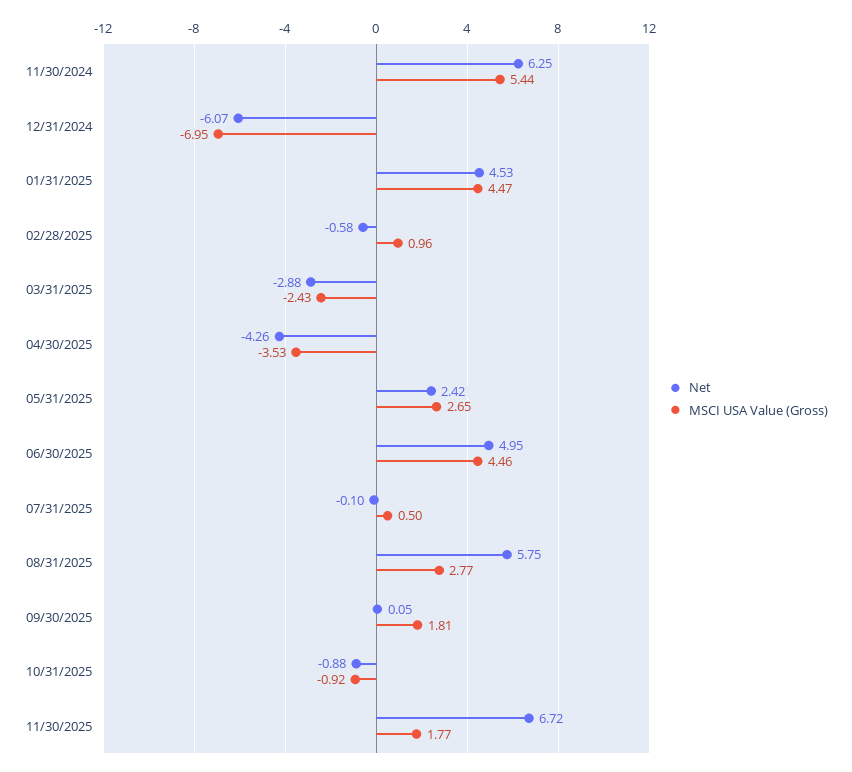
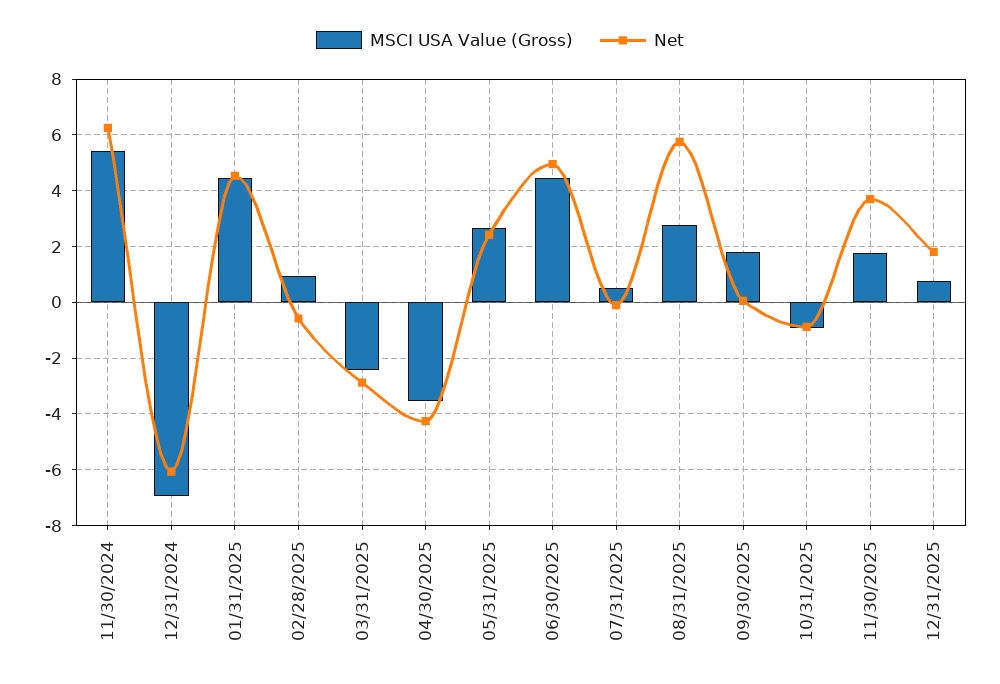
Net, 11/30/2025: 6.72 -> 3.75
MSCI USA Value (Gross), 12/31/2025: none -> 0.75
Net, 12/31/2025: none -> 1.75

